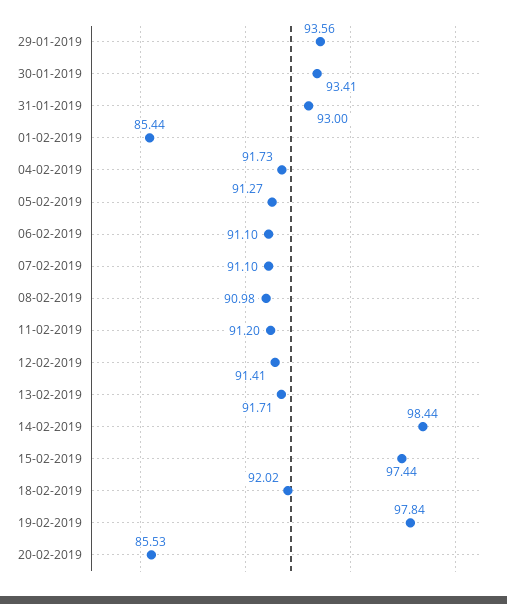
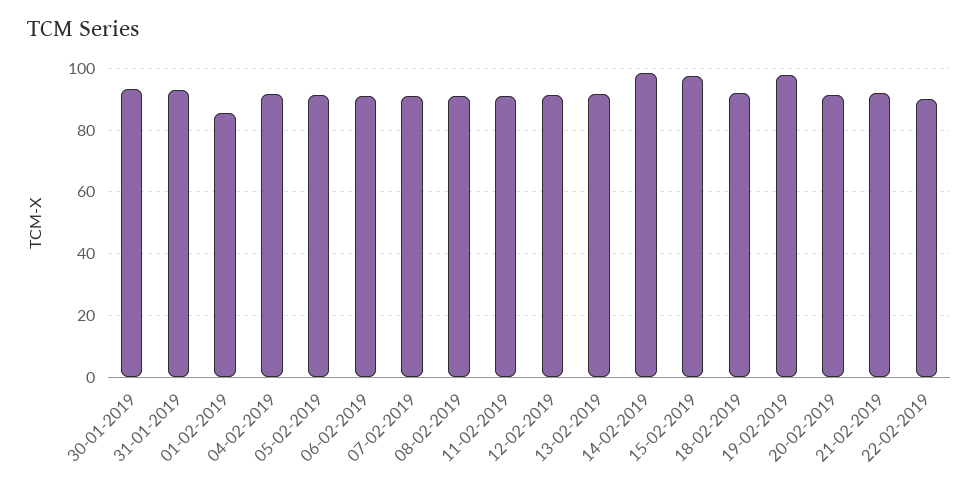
29-01-2019: 93.56 -> none
20-02-2019: 85.53 -> 92
21-02-2019: none -> 92
22-02-2019: none -> 90

